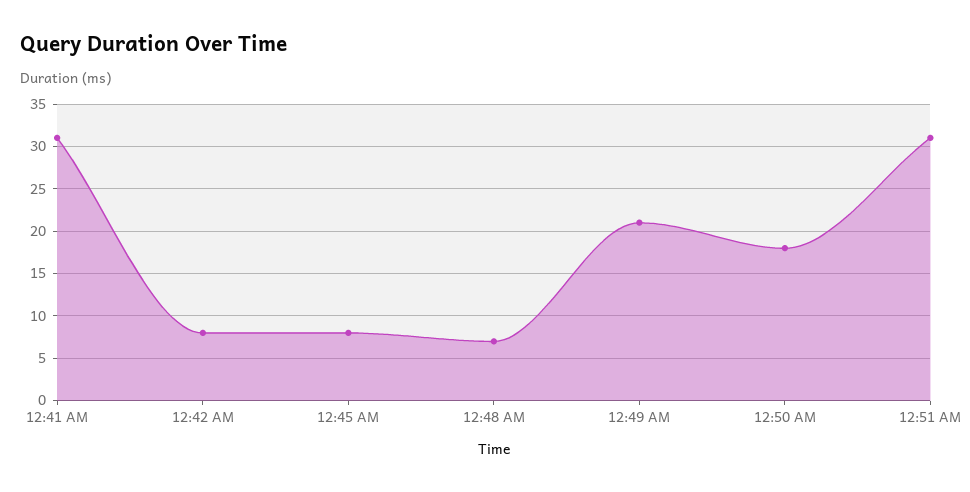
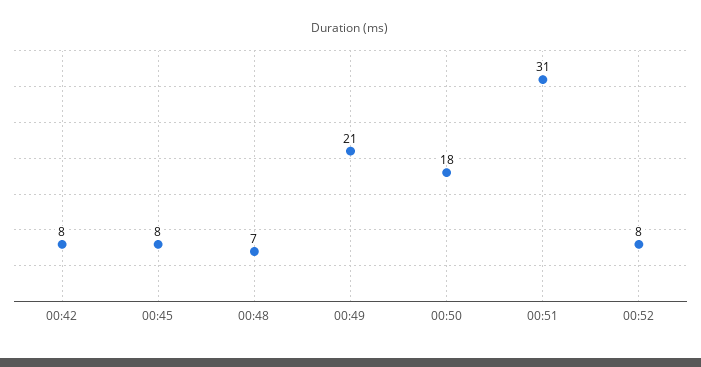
12:41 AM: 31 -> none
00:52: none -> 8

